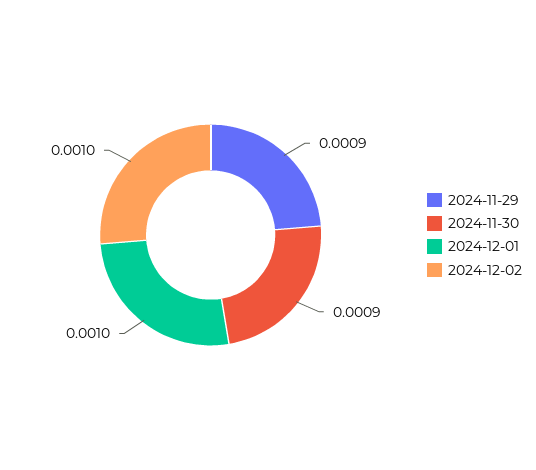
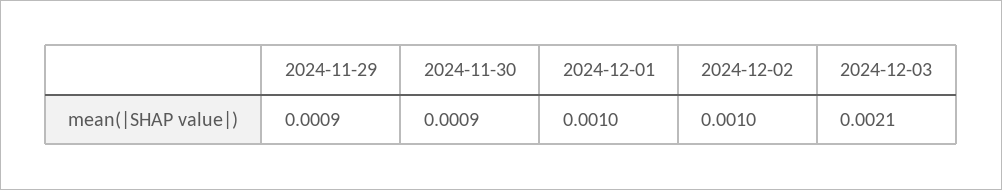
2024-12-03: none -> 0.0021

